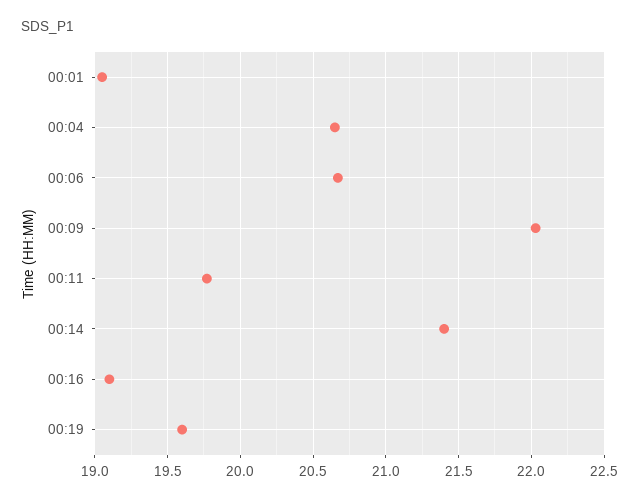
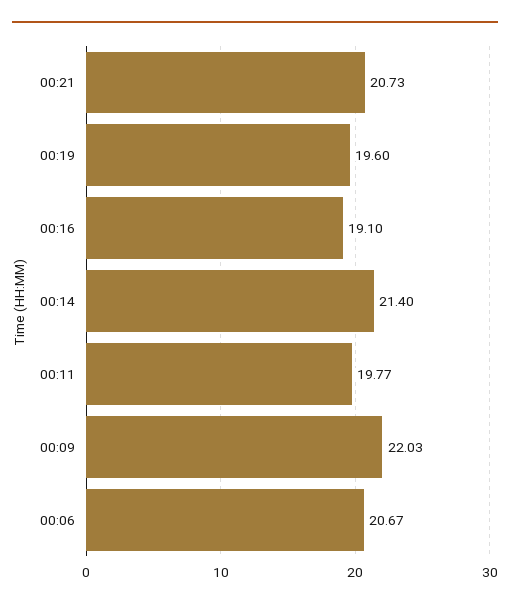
00:01: 19.05 -> none
00:04: 20.65 -> none
00:21: none -> 20.73

